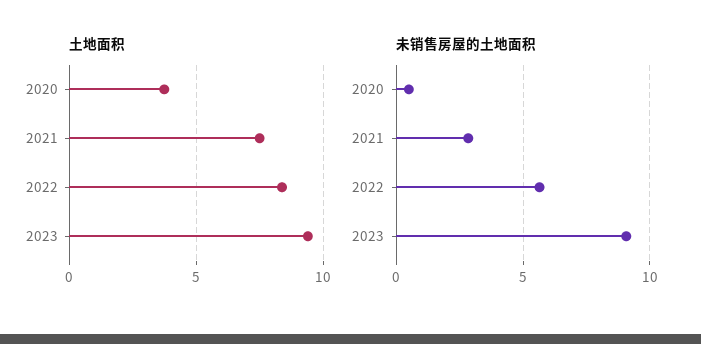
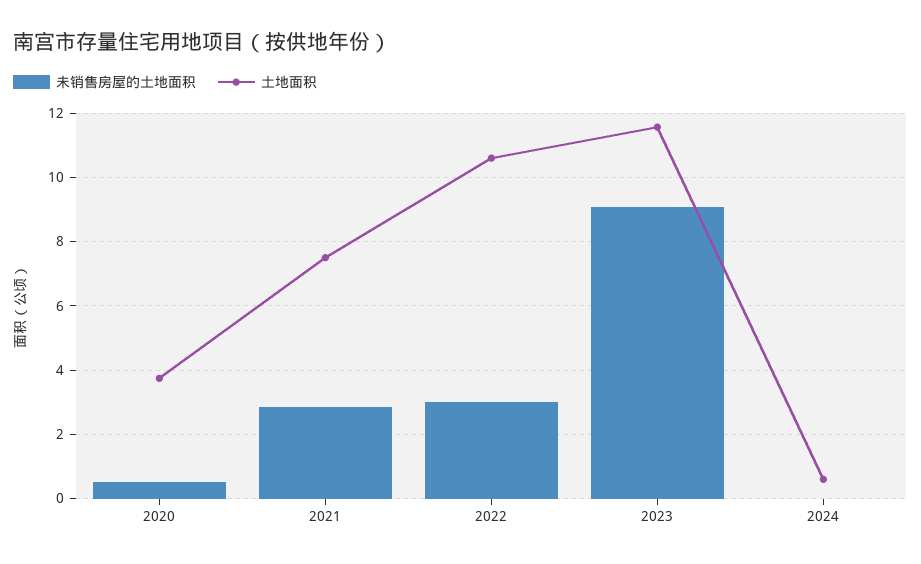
土地面积, 2022: 8.5 -> 10.6
土地面积, 2023: 9.5 -> 11.6
未销售房屋的土地面积, 2022: 5.5 -> 3
未销售房屋的土地面积, 2024: none -> 0
土地面积, 2024: none -> 0.6

